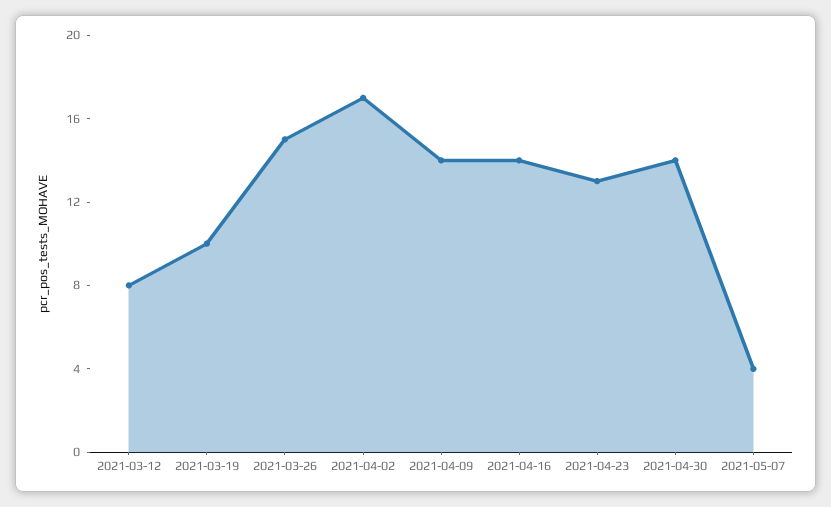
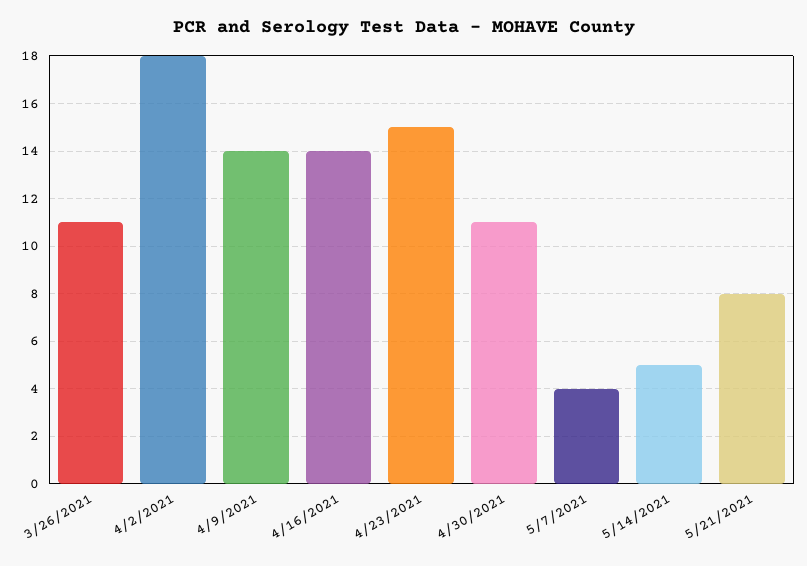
2021-03-12: 8 -> none
2021-03-19: 10 -> none
2021-03-26: 15 -> 11
2021-04-02: 17 -> 18
2021-04-23: 13 -> 15
2021-04-30: 14 -> 11
5/14/2021: none -> 5
5/21/2021: none -> 8

